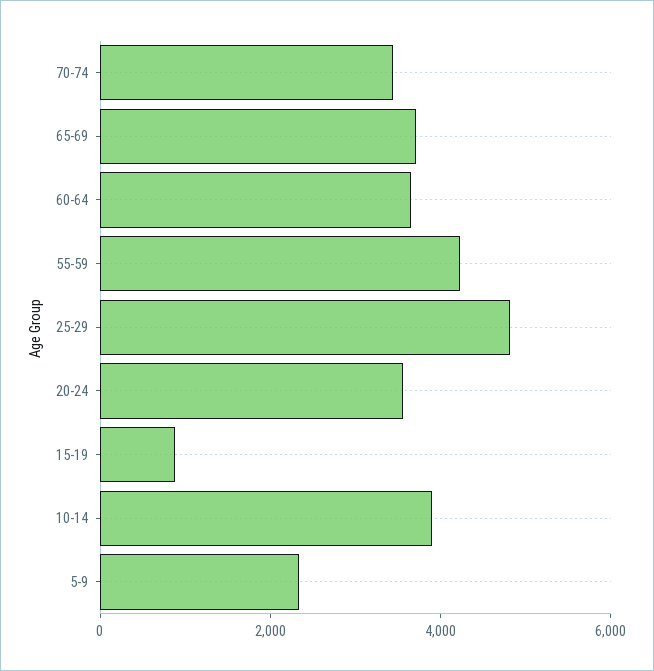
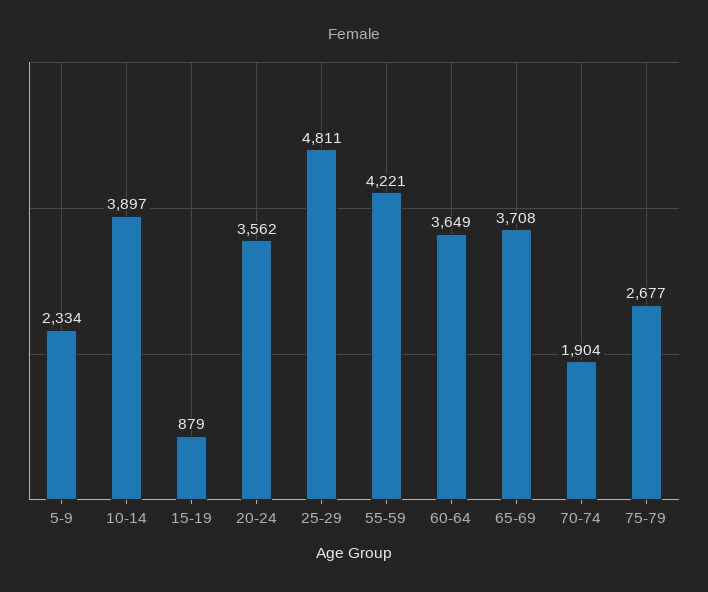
70-74: 3500 -> 1904
75-79: none -> 2677

